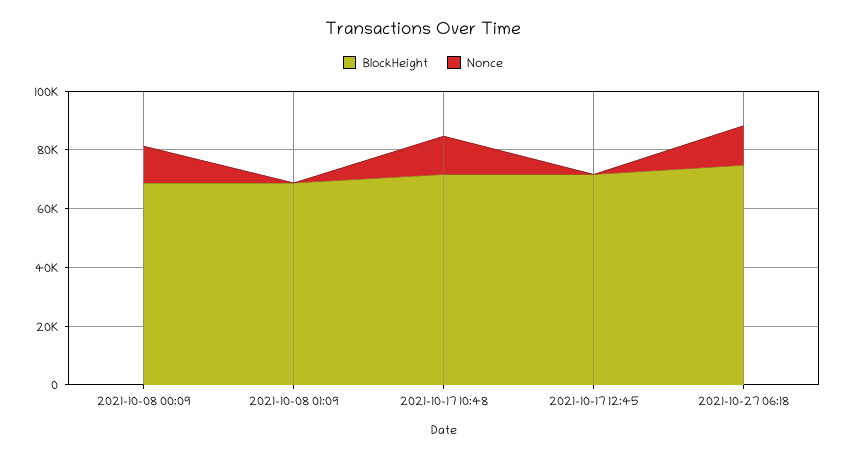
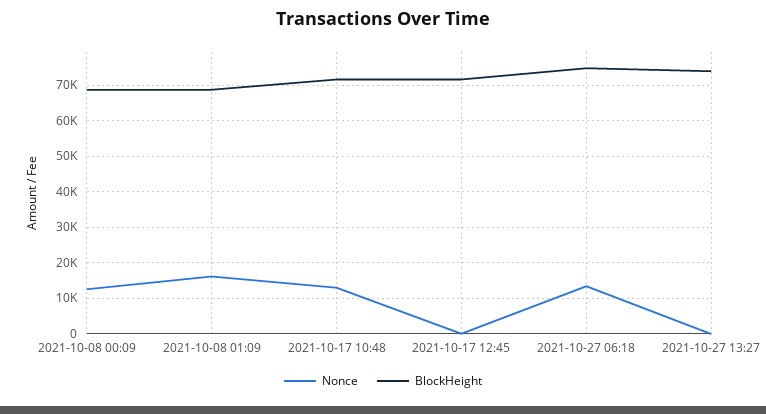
Nonce, 2021-10-08 01:09: 0 -> 16000
Nonce, 2021-10-27 13:27: none -> 0
BlockHeight, 2021-10-27 13:27: none -> 74000

